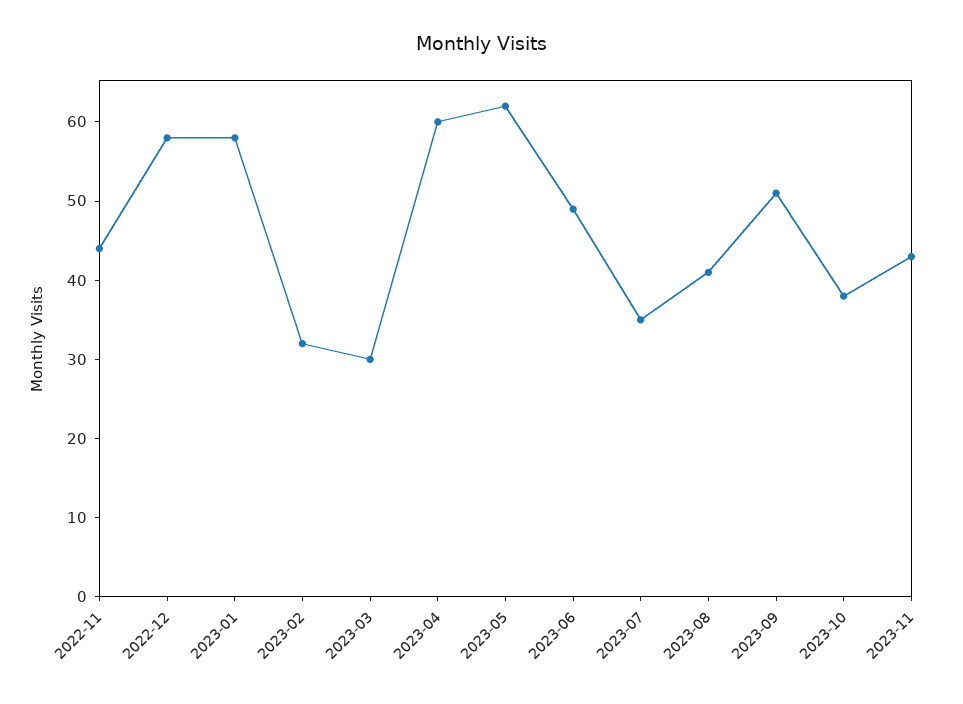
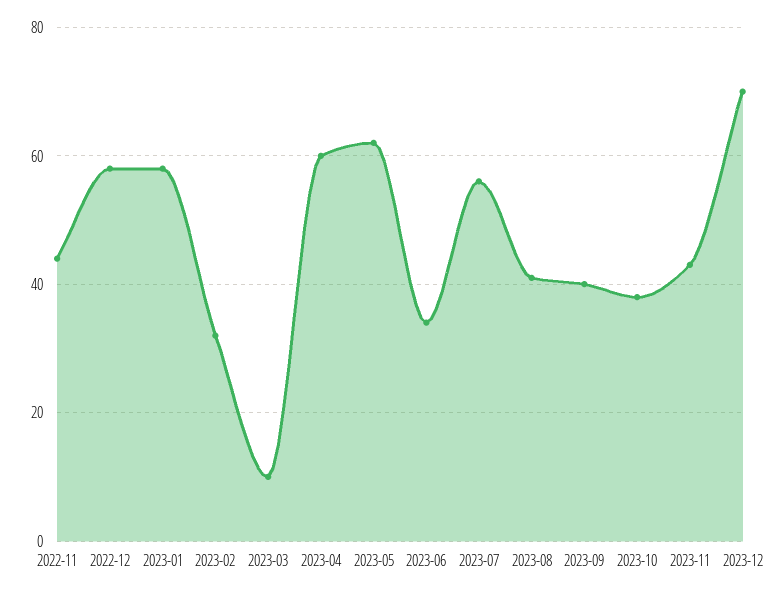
2023-03: 30 -> 10
2023-06: 50 -> 35
2023-07: 35 -> 55
2023-09: 50 -> 40
2023-12: none -> 70

